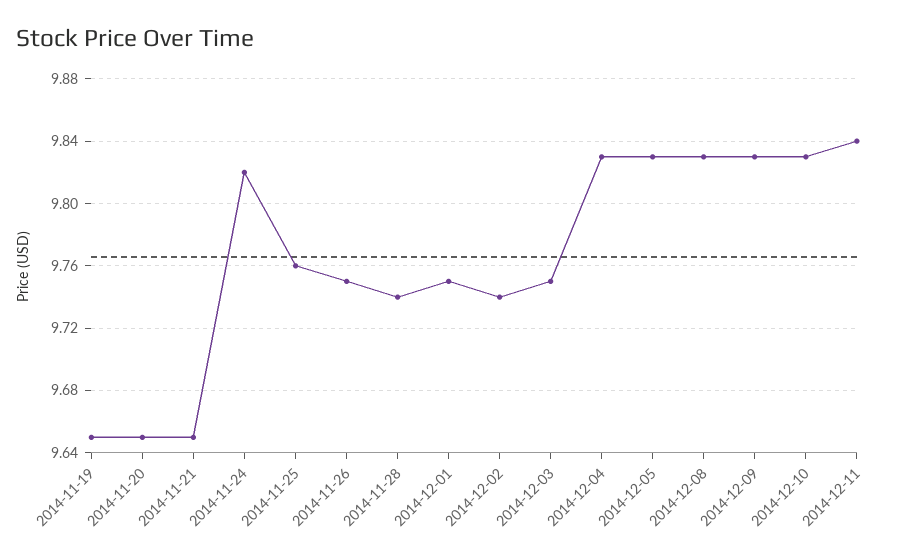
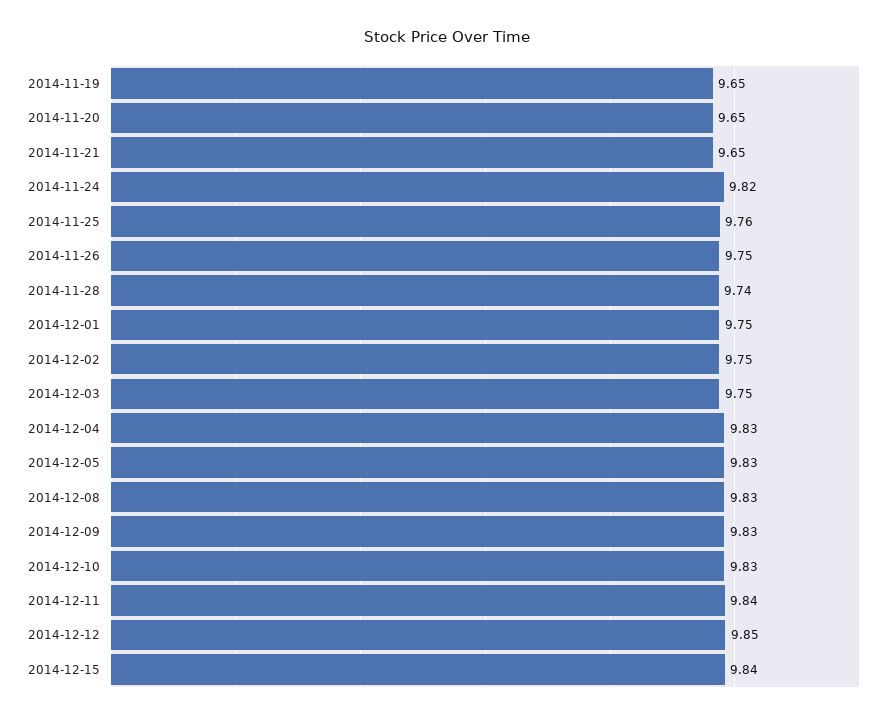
2014-12-02: 9.74 -> 9.75
2014-12-12: none -> 9.85
2014-12-15: none -> 9.84

